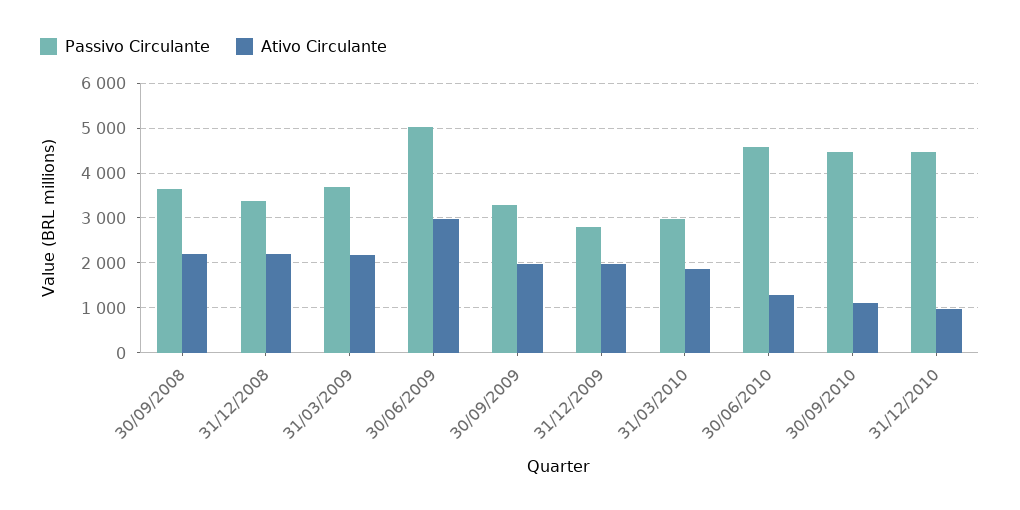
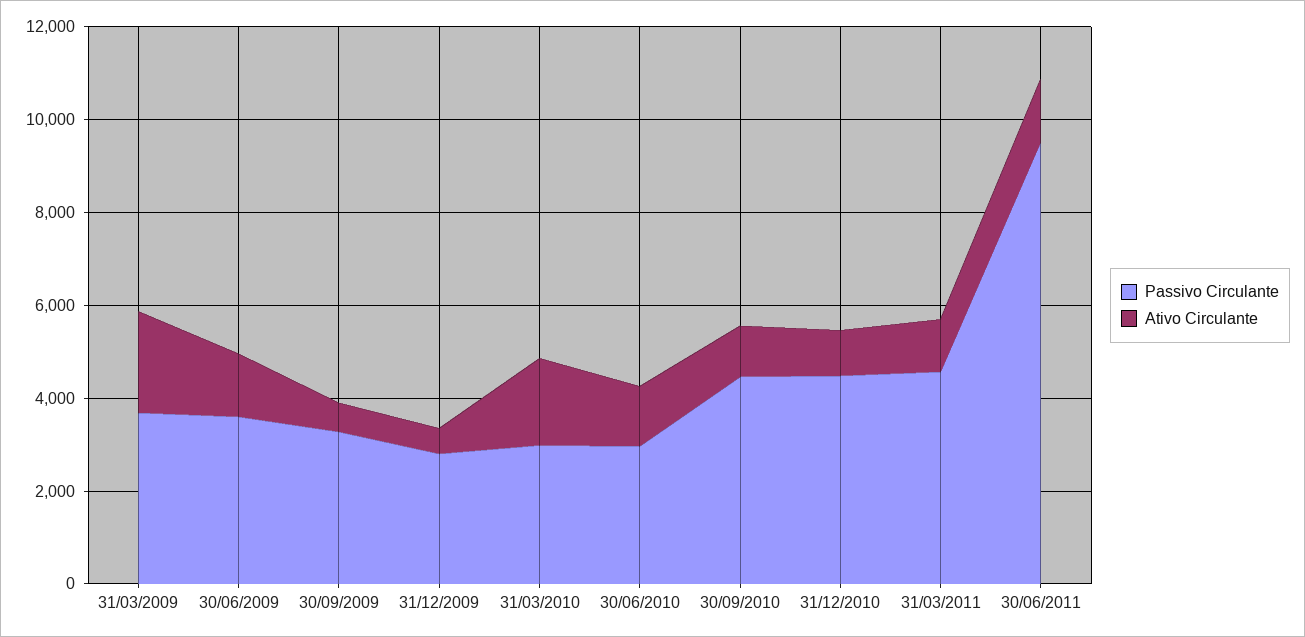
Passivo Circulante, 30/09/2008: 3600 -> none
Ativo Circulante, 30/09/2008: 2200 -> none
Passivo Circulante, 31/12/2008: 3400 -> none
Ativo Circulante, 31/12/2008: 2200 -> none
Passivo Circulante, 30/06/2009: 5000 -> 3500
Ativo Circulante, 30/06/2009: 3000 -> 1500
Ativo Circulante, 30/09/2009: 2000 -> 500
Ativo Circulante, 31/12/2009: 2000 -> 500
Passivo Circulante, 30/06/2010: 4600 -> 3000
Passivo Circulante, 31/03/2011: none -> 4500
Ativo Circulante, 31/03/2011: none -> 1000
Passivo Circulante, 30/06/2011: none -> 9500
Ativo Circulante, 30/06/2011: none -> 1500

